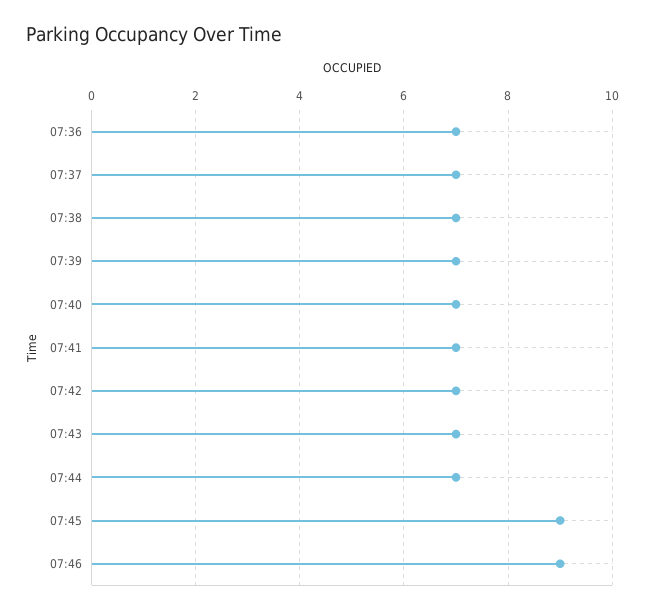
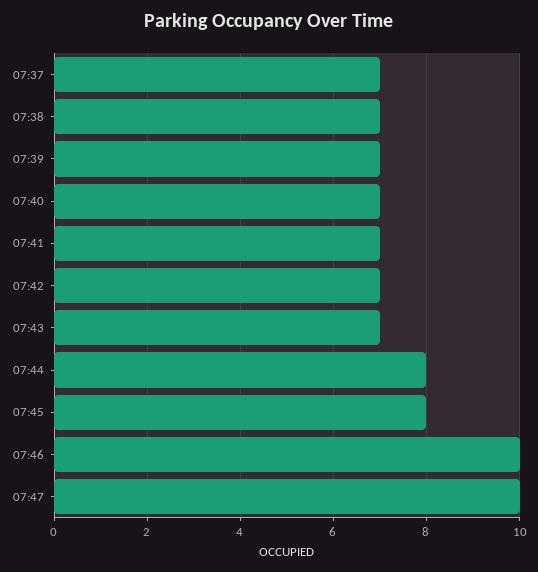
07:36: 7 -> none
07:44: 7 -> 8
07:45: 9 -> 8
07:46: 9 -> 10
07:47: none -> 10

